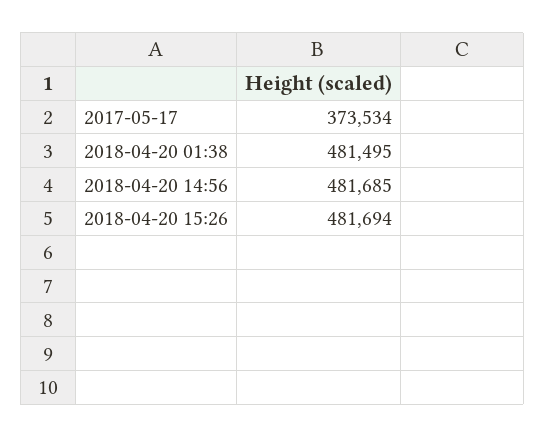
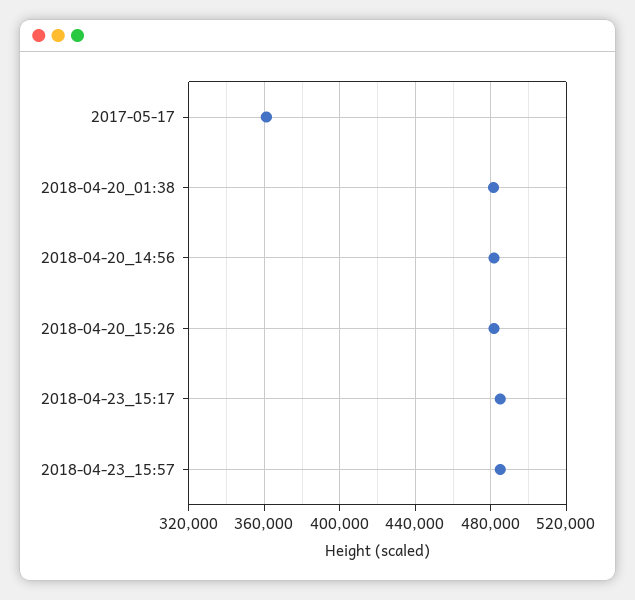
2017-05-17: 373534 -> 360000
2018-04-23_15:17: none -> 485000
2018-04-23_15:57: none -> 485000

